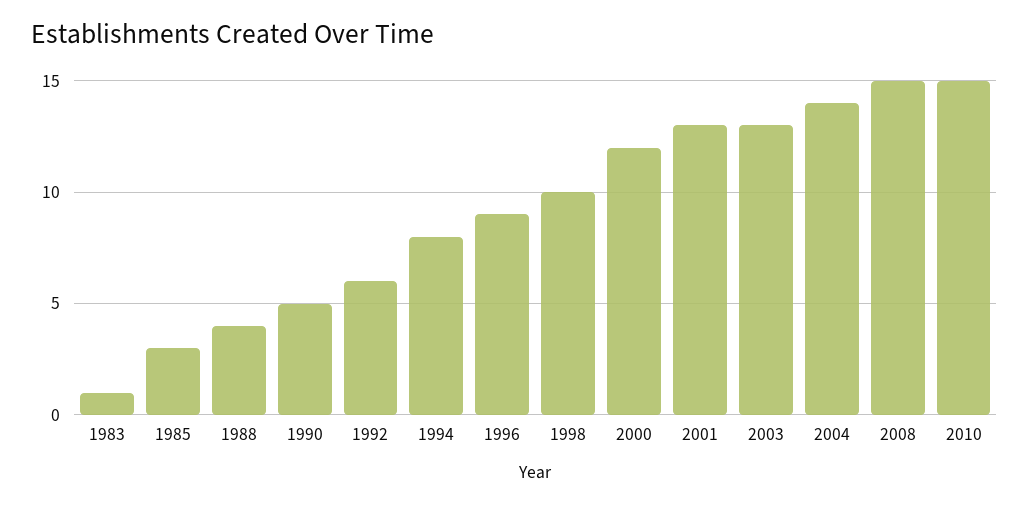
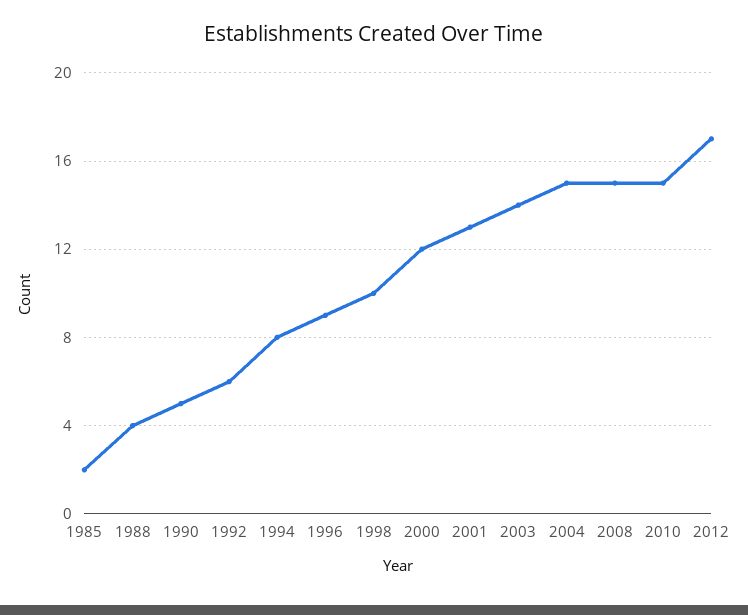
1983: 1 -> none
1985: 3 -> 2
2003: 13 -> 14
2004: 14 -> 15
2012: none -> 17

